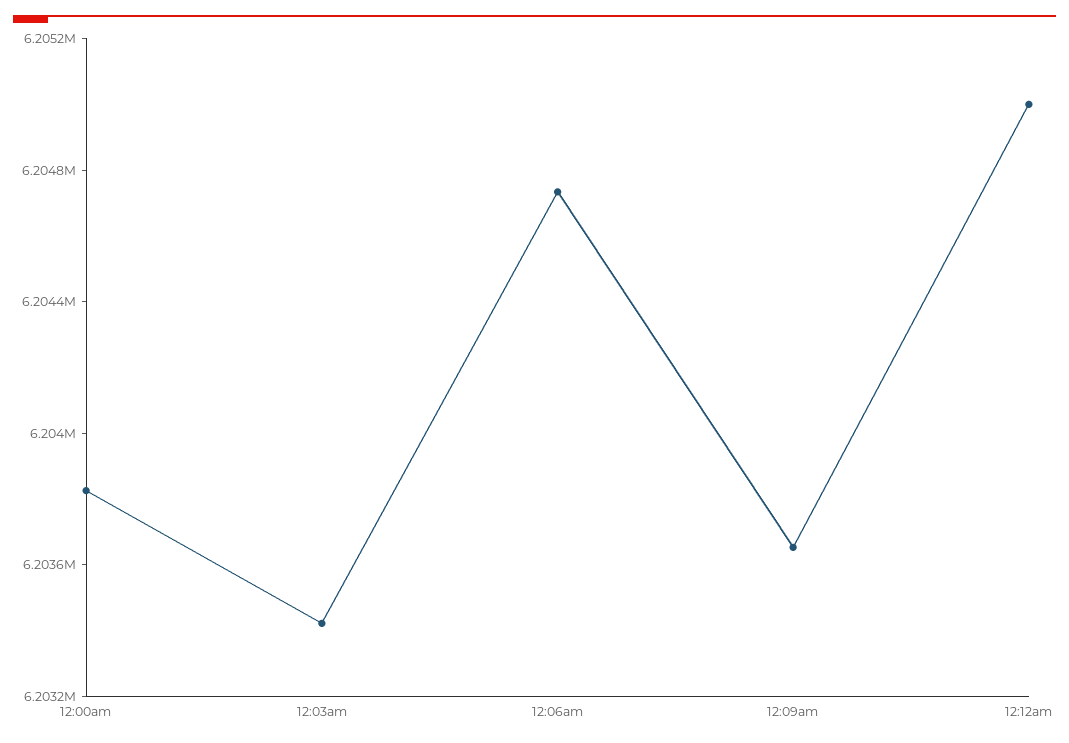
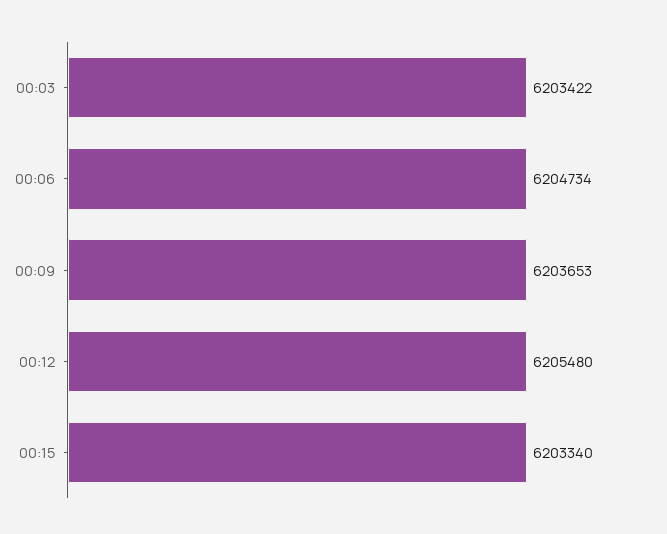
12:00am: 6203800 -> none
12:12am: 6205000 -> 6205480
00:15: none -> 6203340

